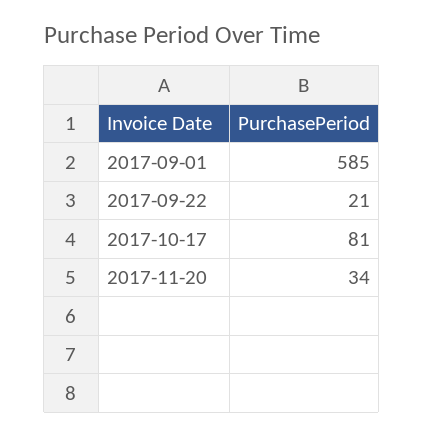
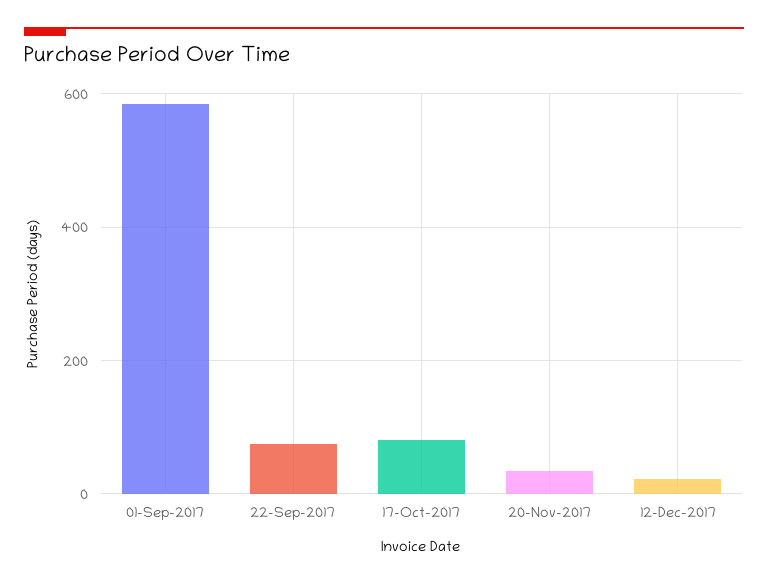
2017-09-22: 21 -> 80
12-Dec-2017: none -> 20

